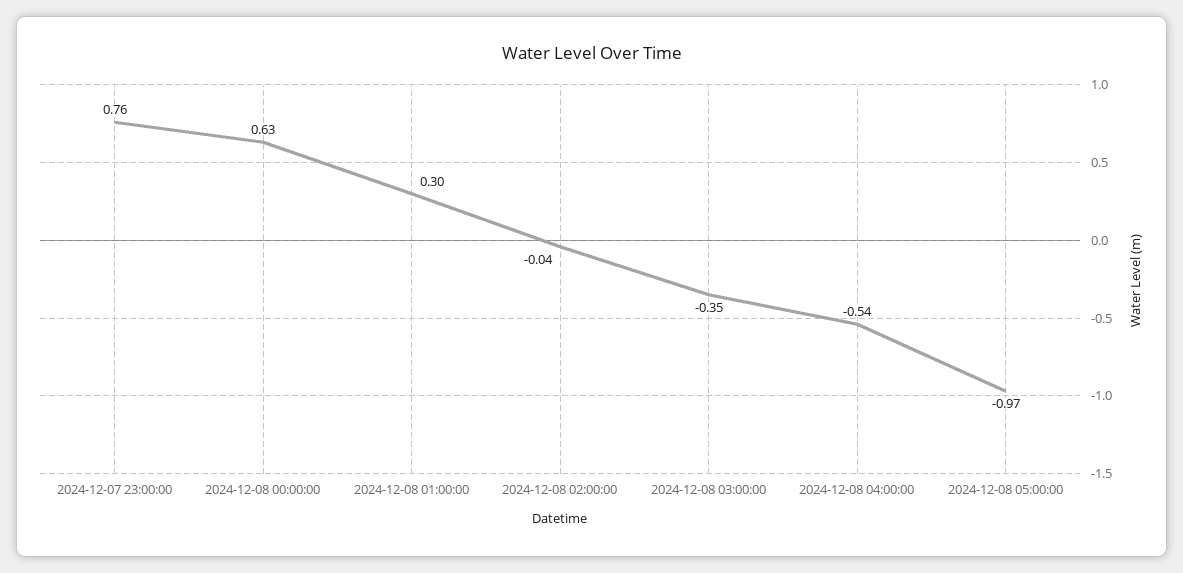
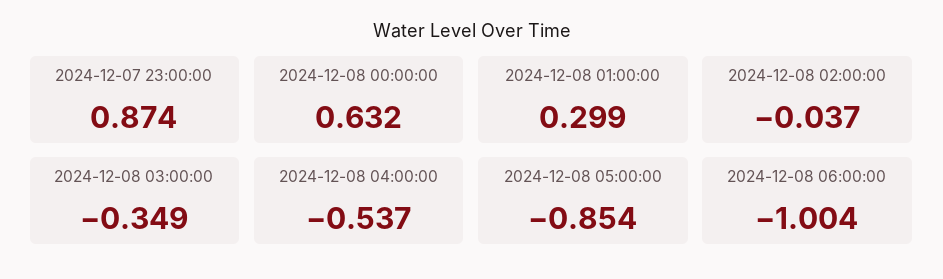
2024-12-07 23:00:00: 0.76 -> 0.874
2024-12-08 05:00:00: -0.97 -> -0.854
2024-12-08 06:00:00: none -> -1.004

